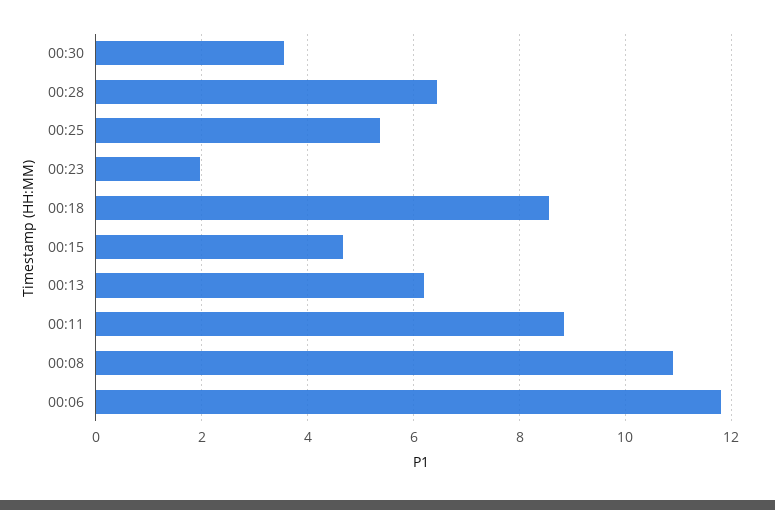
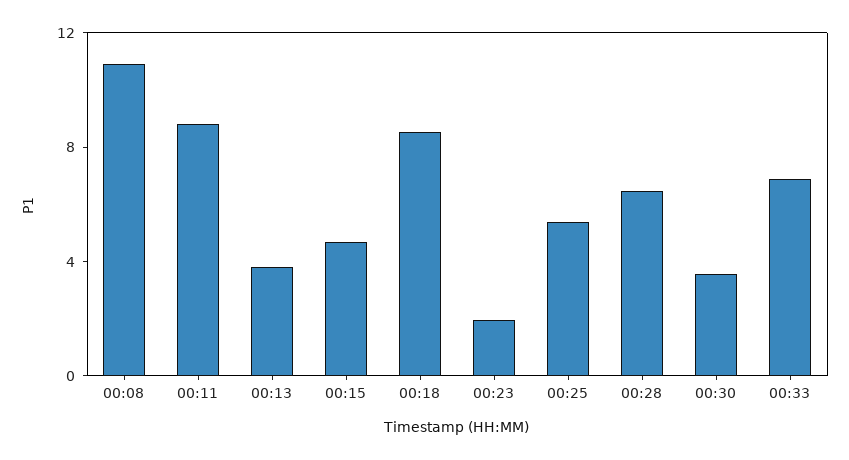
00:13: 6.2 -> 4
00:06: 11.8 -> none
00:33: none -> 7

